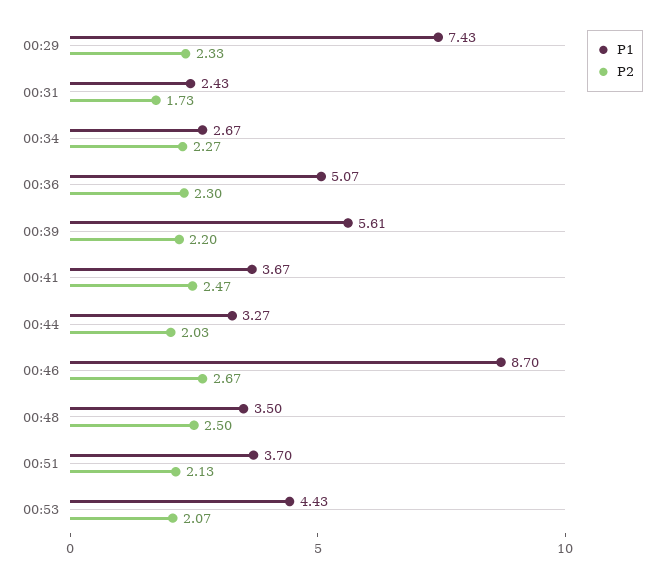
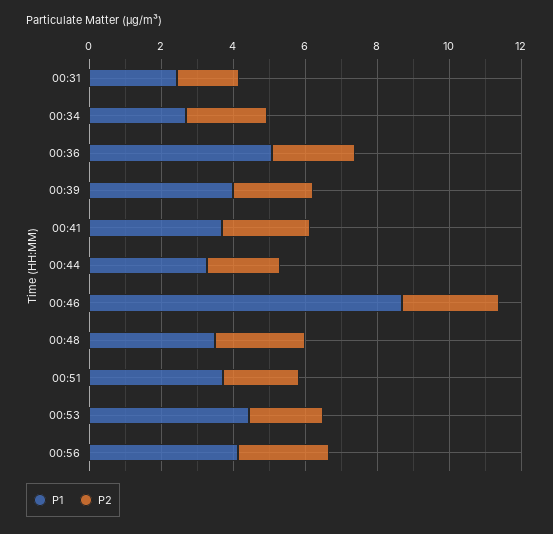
P1, 00:29: 7.43 -> none
P2, 00:29: 2.33 -> none
P1, 00:39: 5.61 -> 4
P1, 00:56: none -> 4
P2, 00:56: none -> 2.5

